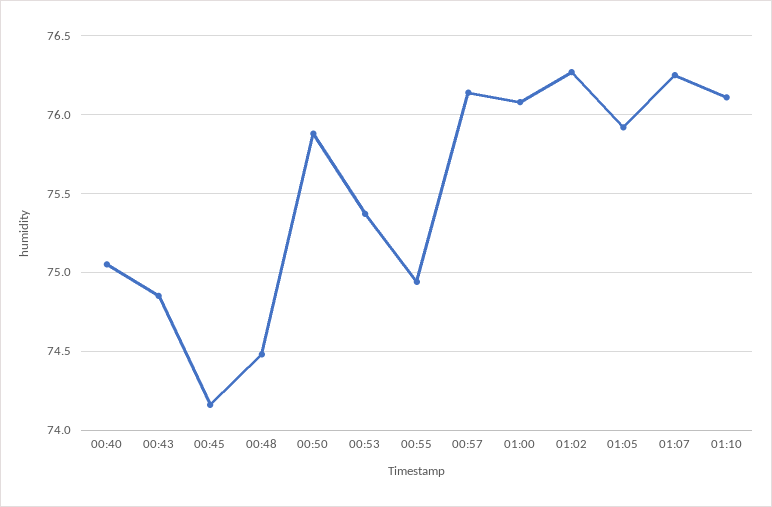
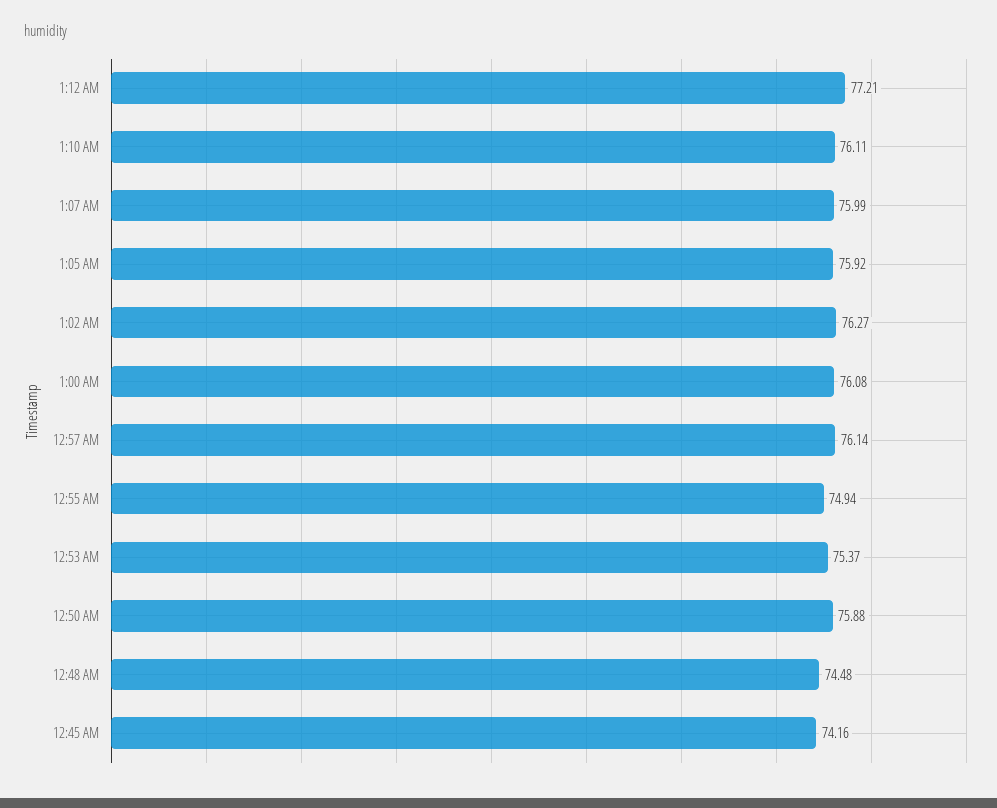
00:40: 75.05 -> none
00:43: 74.85 -> none
01:07: 76.25 -> 75.99
1:12 AM: none -> 77.21

